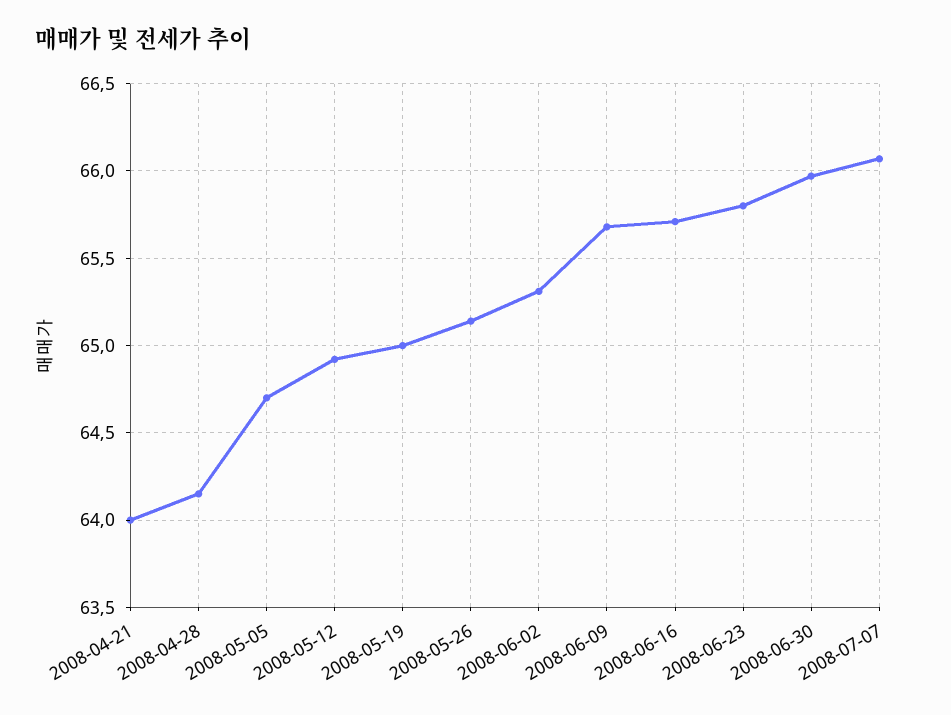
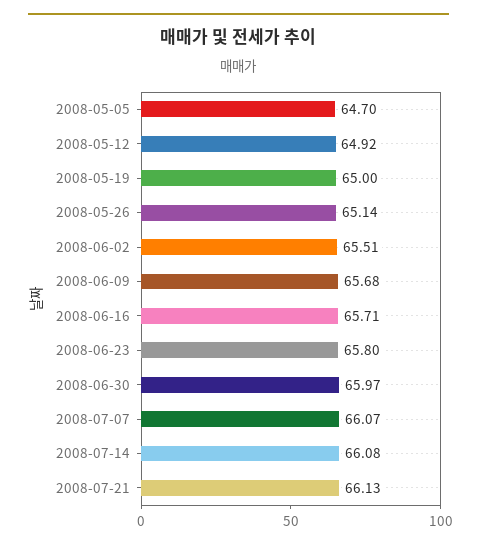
2008-04-21: 64 -> none
2008-04-28: 64.15 -> none
2008-06-02: 65.3 -> 65.51
2008-07-14: none -> 66.08
2008-07-21: none -> 66.13

